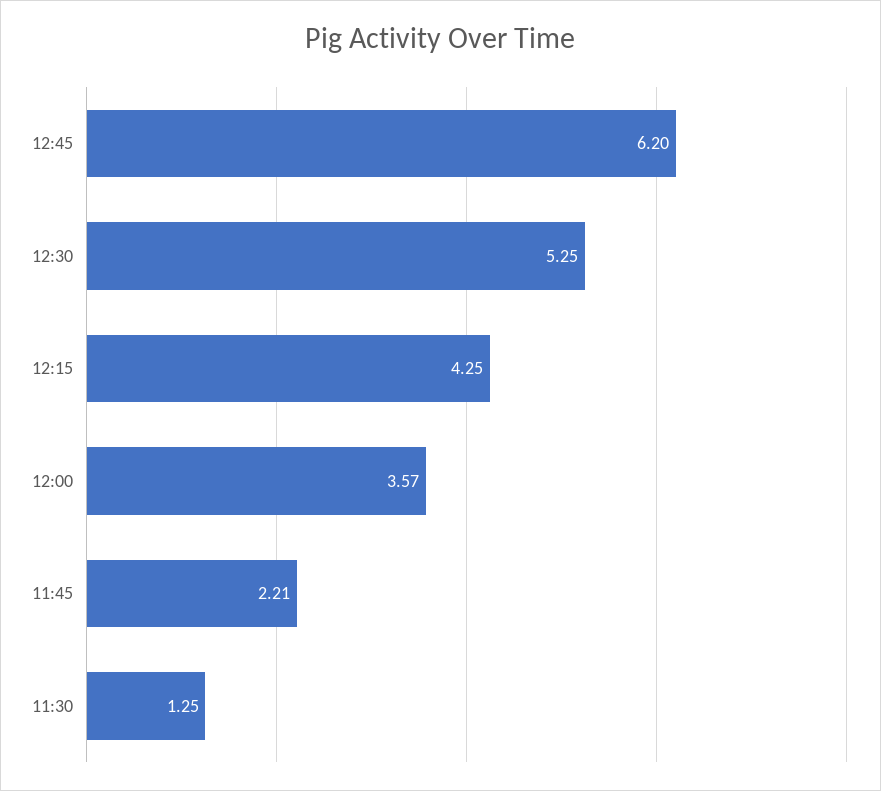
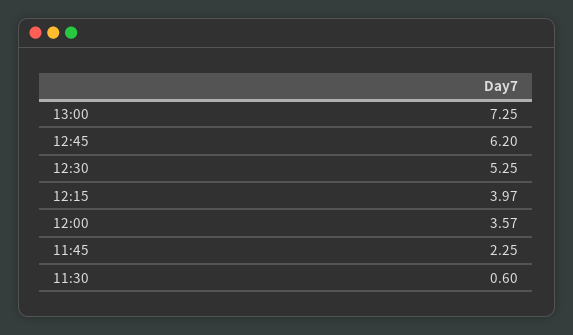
12:15: 4.25 -> 3.97
11:45: 2.21 -> 2.25
11:30: 1.25 -> 0.6
13:00: none -> 7.25

